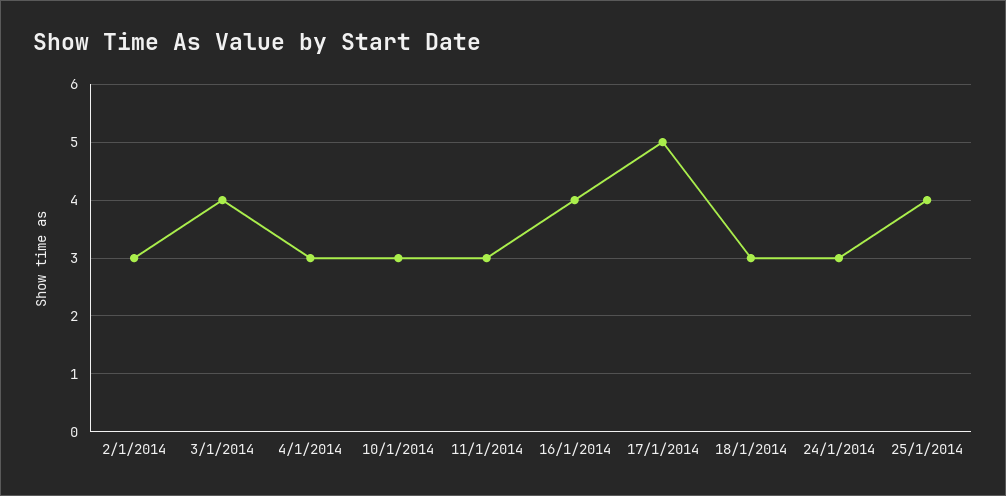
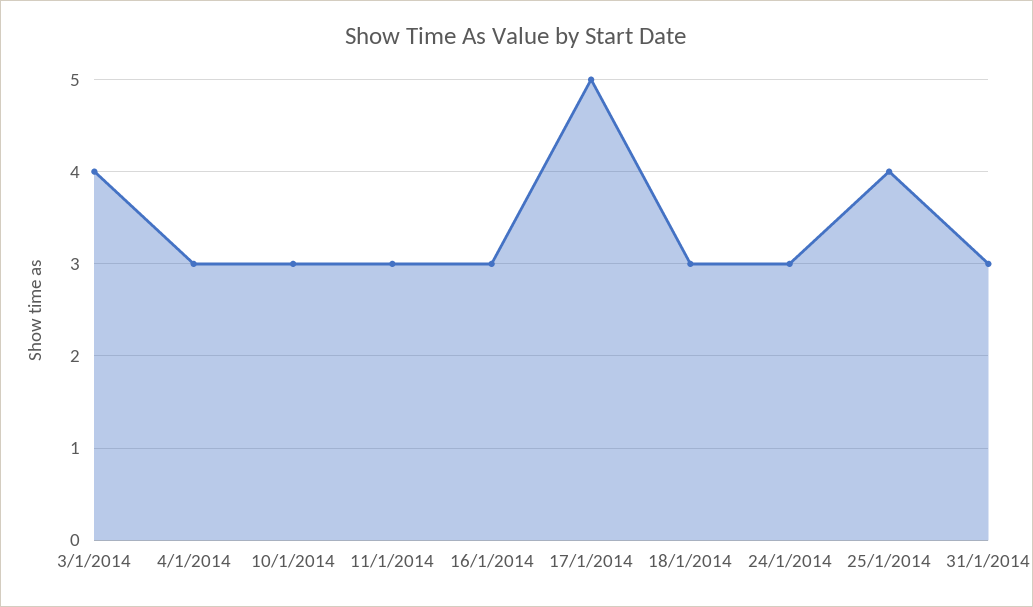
2/1/2014: 3 -> none
16/1/2014: 4 -> 3
31/1/2014: none -> 3

